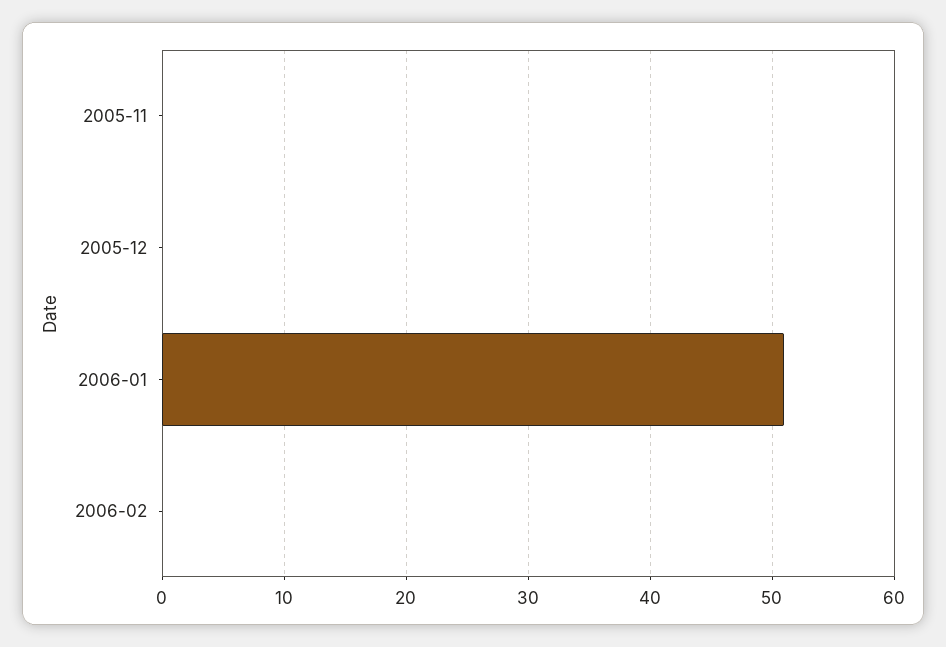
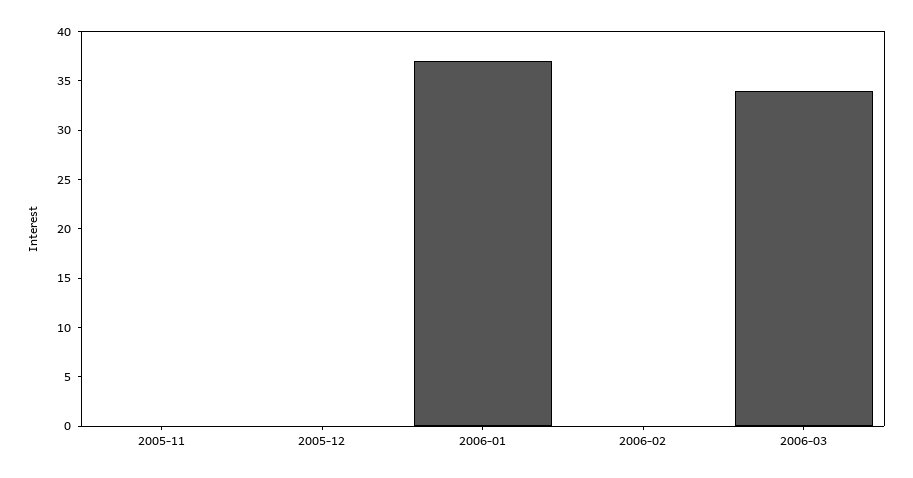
2006-01: 51 -> 37
2006-03: none -> 34

